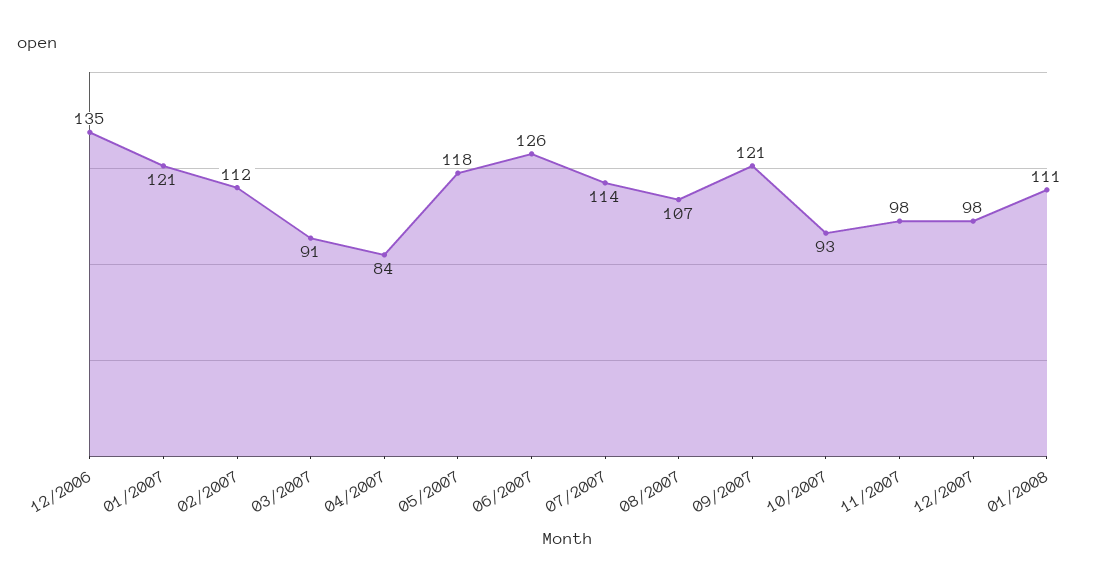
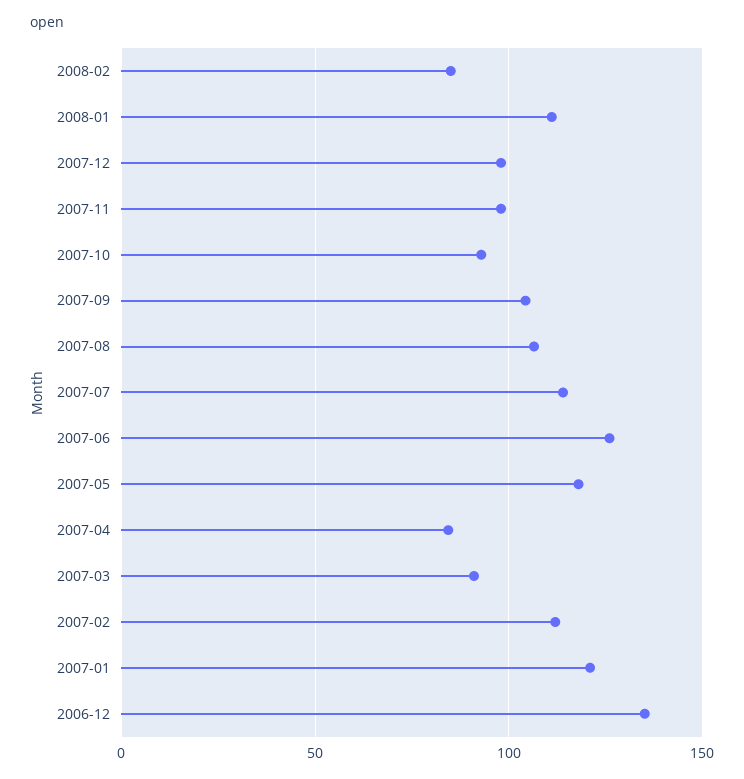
09/2007: 121 -> 105
2008-02: none -> 85

